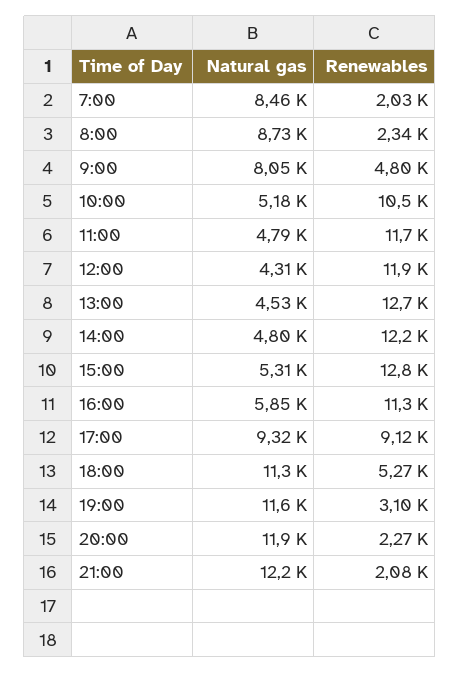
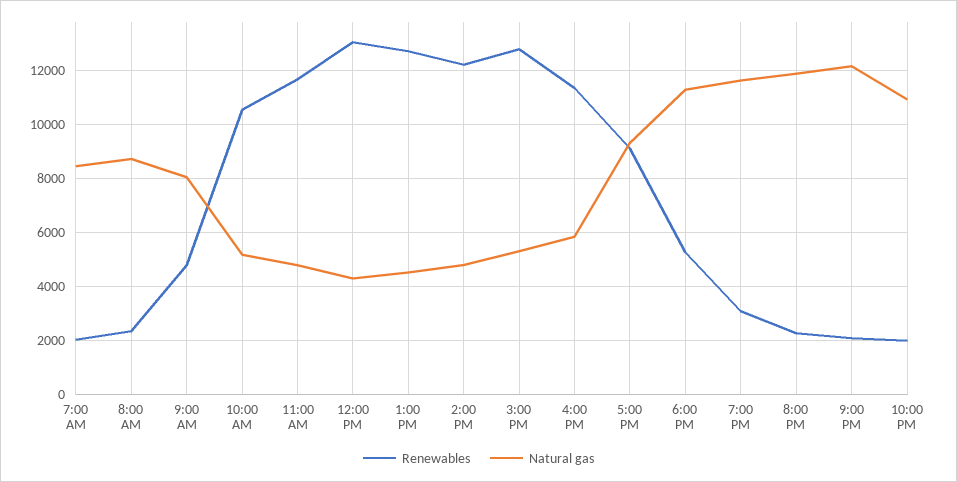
Renewables, 12:00: 11900 -> 13000
Renewables, 10:00 PM: none -> 2000
Natural gas, 10:00 PM: none -> 11000

